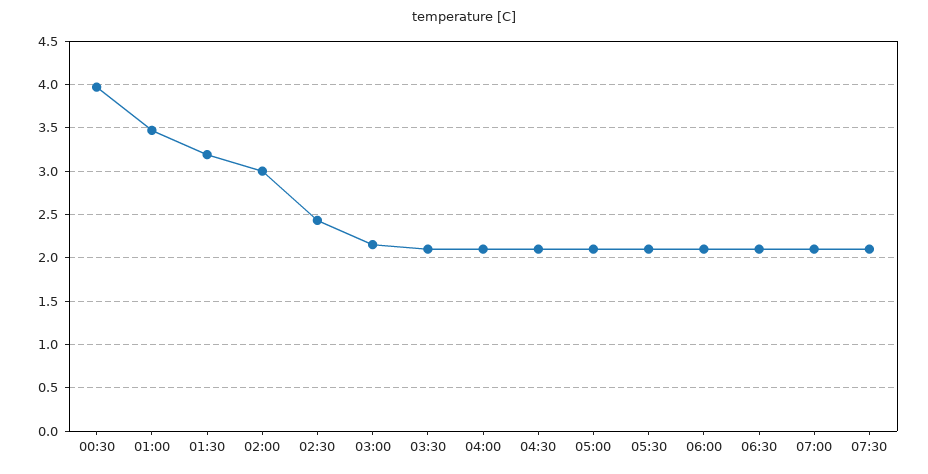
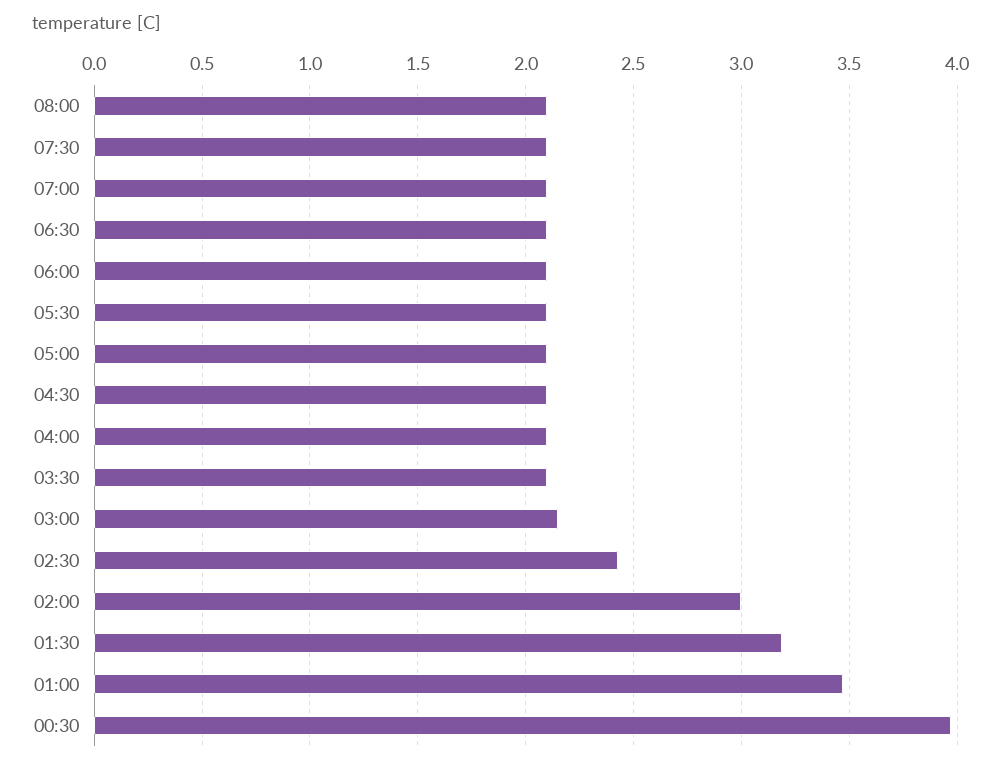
08:00: none -> 2.1

